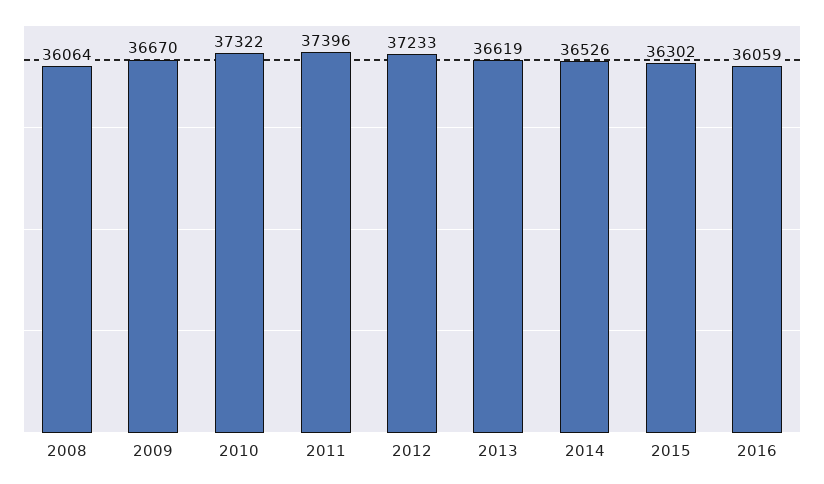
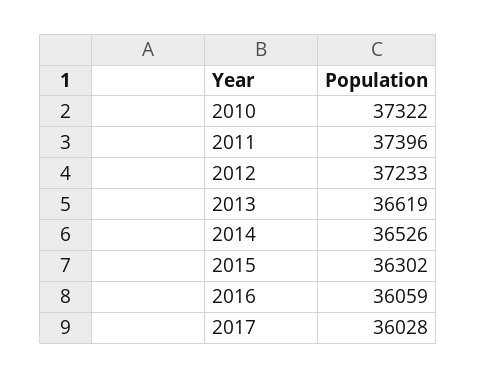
2008: 36064 -> none
2009: 36670 -> none
2017: none -> 36028

